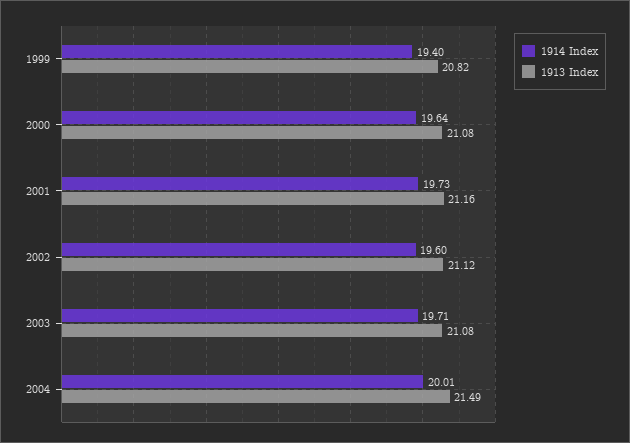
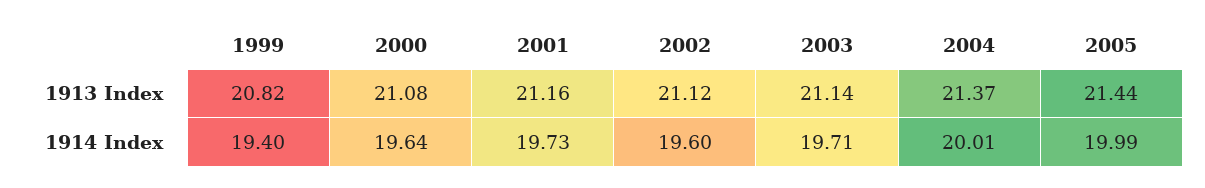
1913 Index, 2003: 21.08 -> 21.14
1913 Index, 2004: 21.49 -> 21.37
1913 Index, 2005: none -> 21.44
1914 Index, 2005: none -> 19.99

